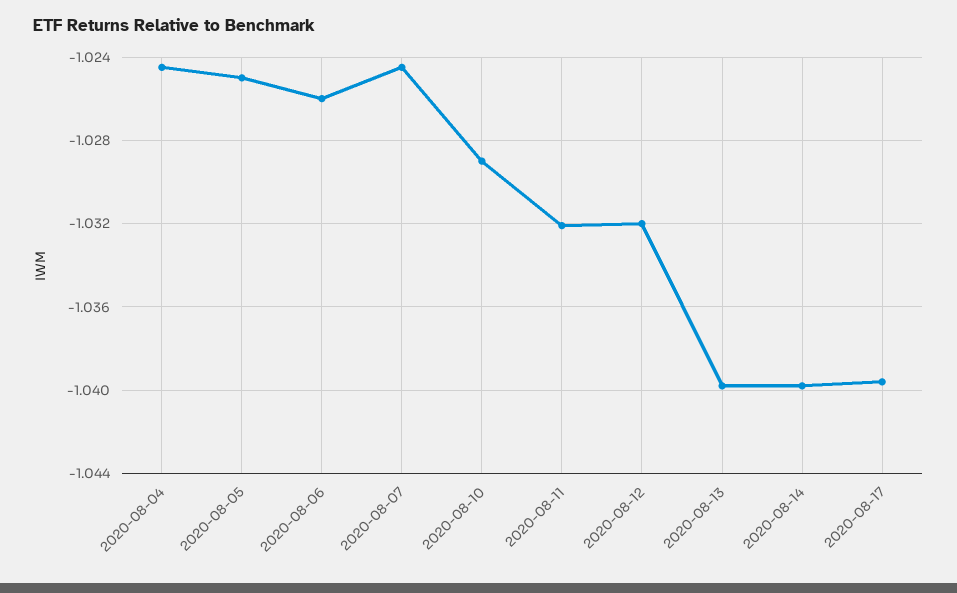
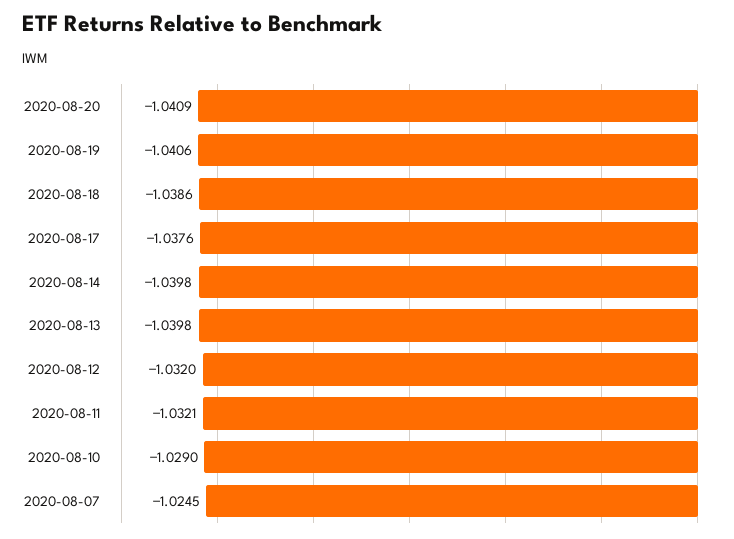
2020-08-04: -1.0245 -> none
2020-08-05: -1.025 -> none
2020-08-06: -1.026 -> none
2020-08-17: -1.0395 -> -1.0376
2020-08-20: none -> -1.0409
2020-08-19: none -> -1.0406
2020-08-18: none -> -1.0386

